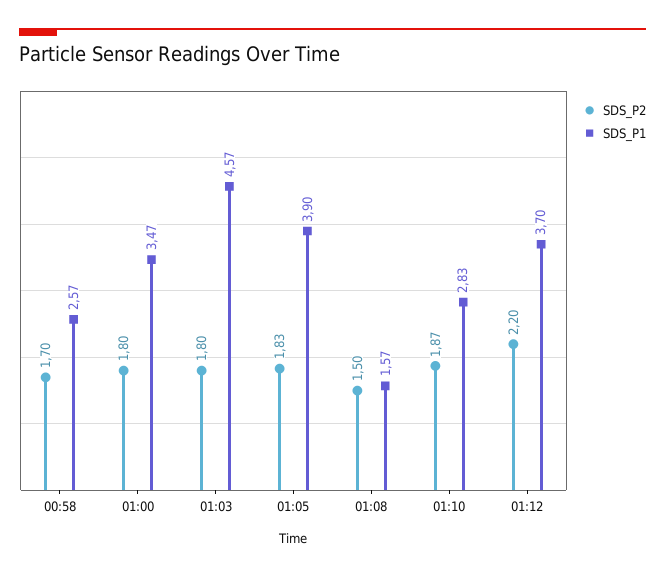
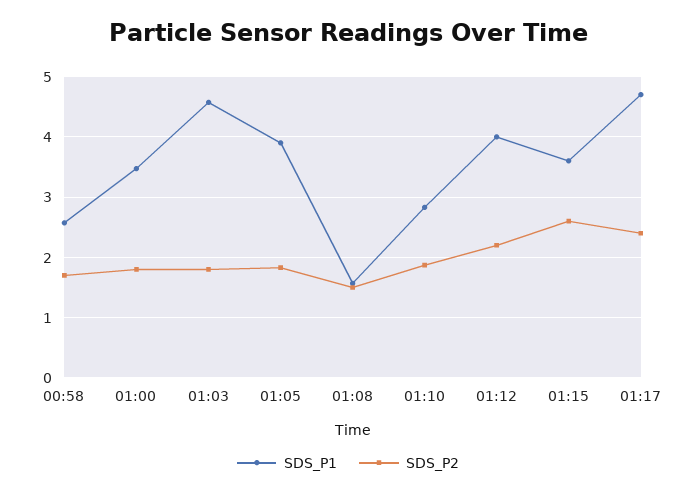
SDS_P1, 01:12: 3.7 -> 4
SDS_P1, 01:15: none -> 3.6
SDS_P2, 01:15: none -> 2.6
SDS_P1, 01:17: none -> 4.7
SDS_P2, 01:17: none -> 2.4

